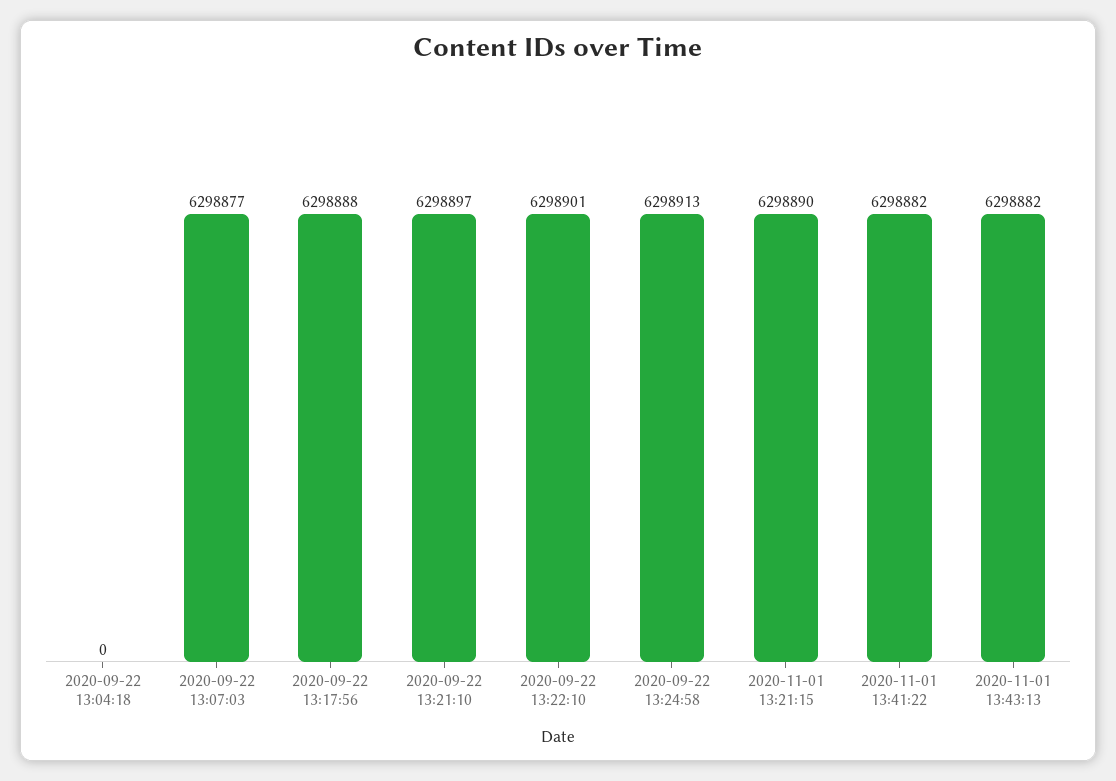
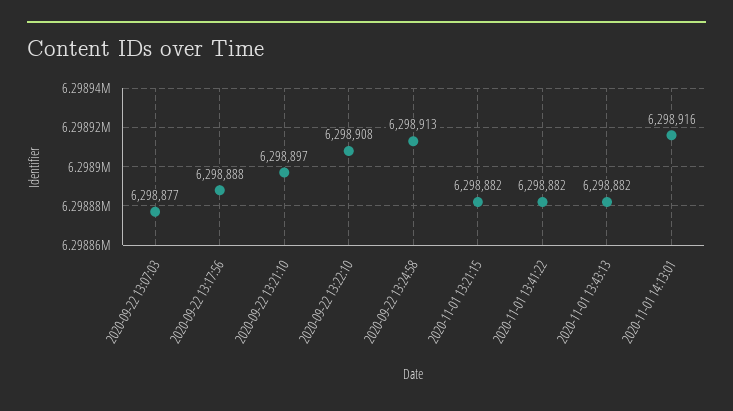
2020-09-22 13:04:18: 0 -> none
2020-09-22 13:22:10: 6298901 -> 6298908
2020-11-01 13:21:15: 6298890 -> 6298882
2020-11-01 14:13:01: none -> 6298916

